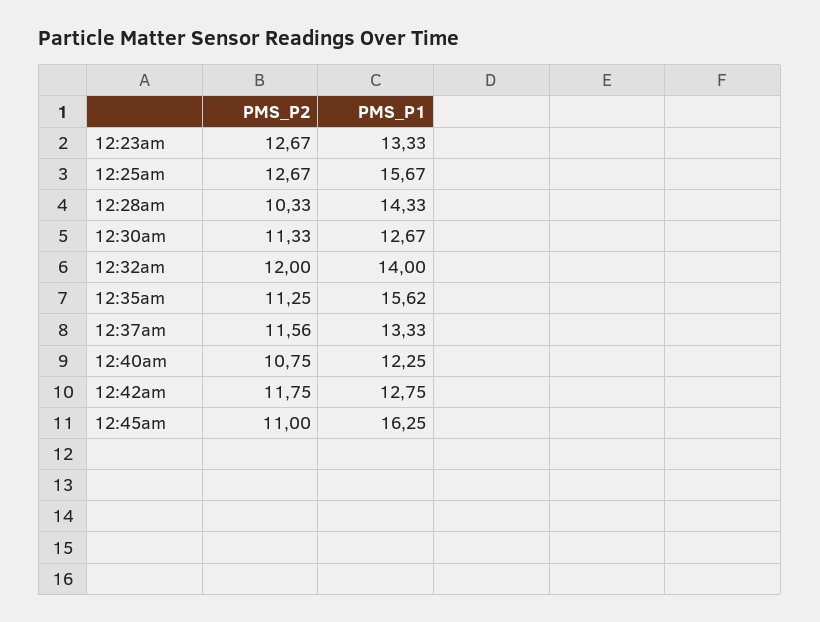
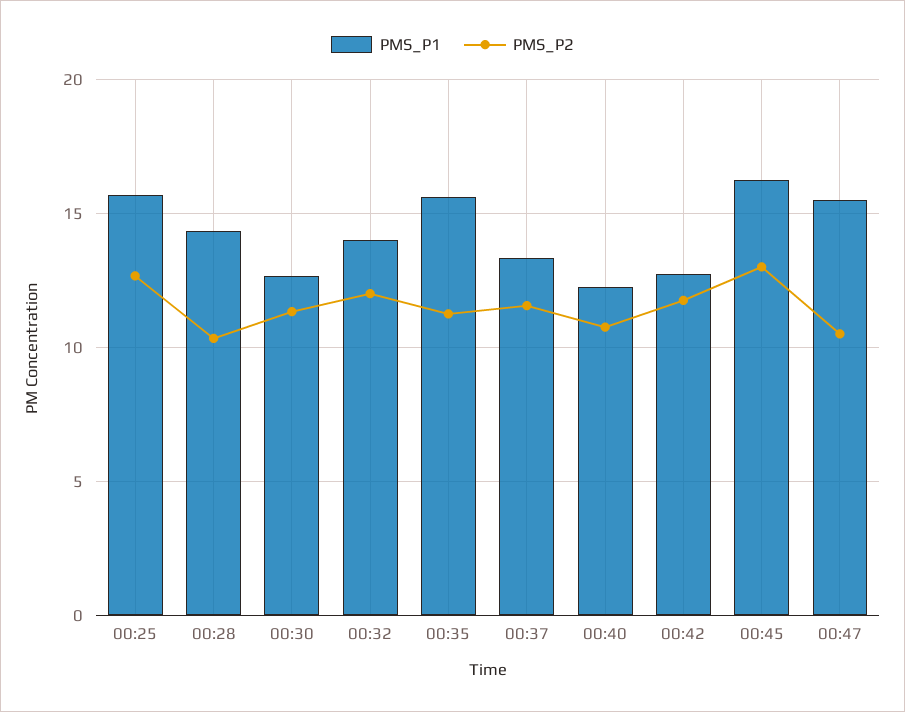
PMS_P2, 12:23am: 12.67 -> none
PMS_P1, 12:23am: 13.33 -> none
PMS_P2, 12:45am: 11 -> 13
PMS_P1, 00:47: none -> 15.5
PMS_P2, 00:47: none -> 10.5

